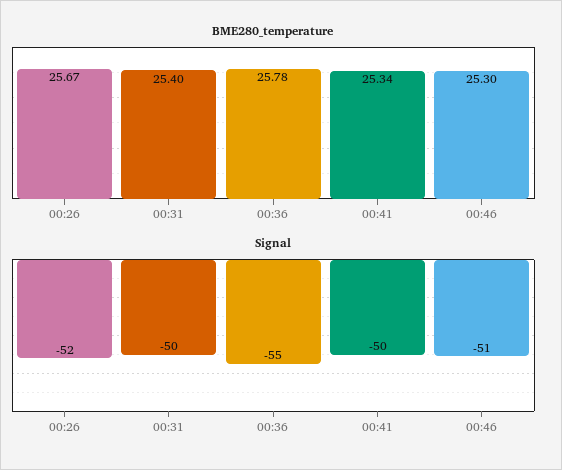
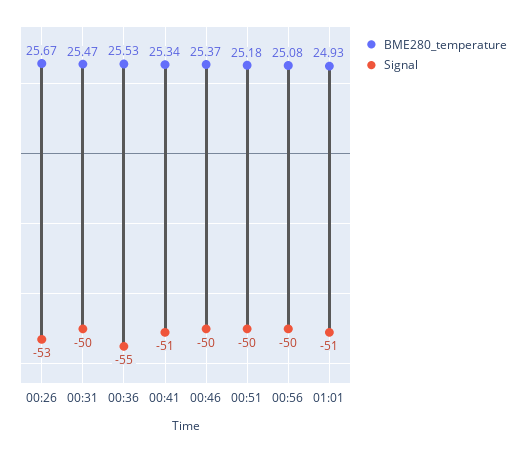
BME280_temperature, 00:31: 25.4 -> 25.47
BME280_temperature, 00:36: 25.78 -> 25.53
BME280_temperature, 00:46: 25.3 -> 25.37
Signal, 00:26: -52 -> -53
Signal, 00:41: -50 -> -51
Signal, 00:46: -51 -> -50
BME280_temperature, 00:51: none -> 25.18
Signal, 00:51: none -> -50
BME280_temperature, 00:56: none -> 25.08
Signal, 00:56: none -> -50
BME280_temperature, 01:01: none -> 24.93
Signal, 01:01: none -> -51

